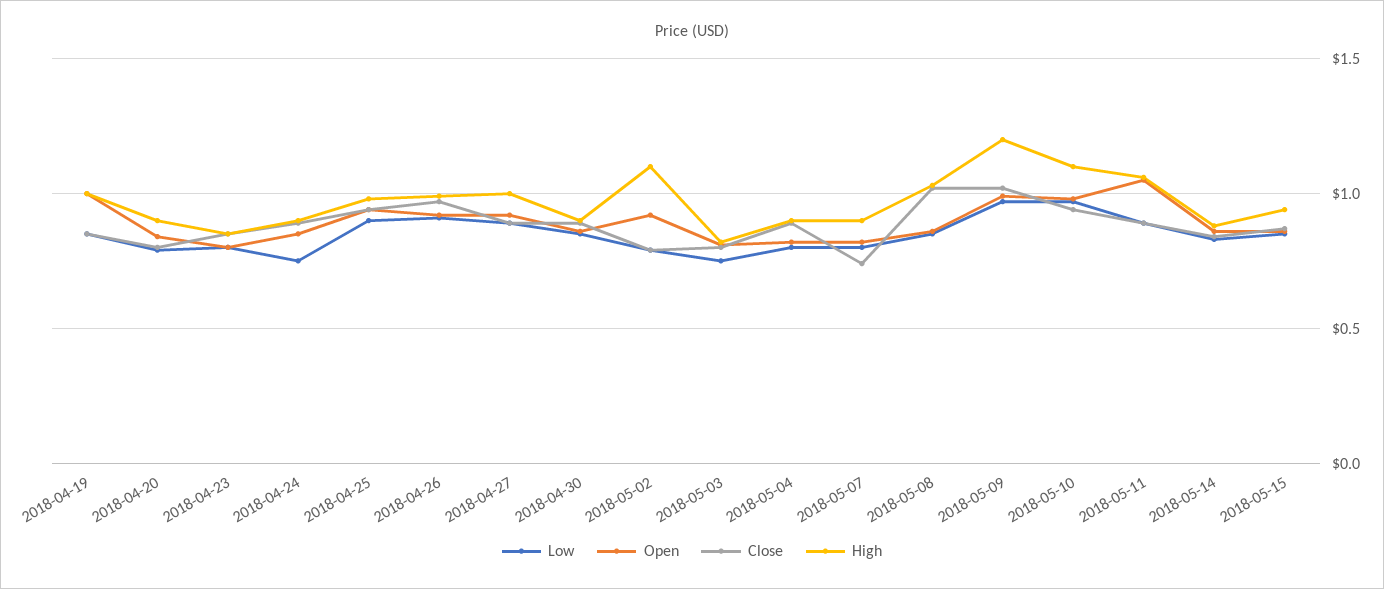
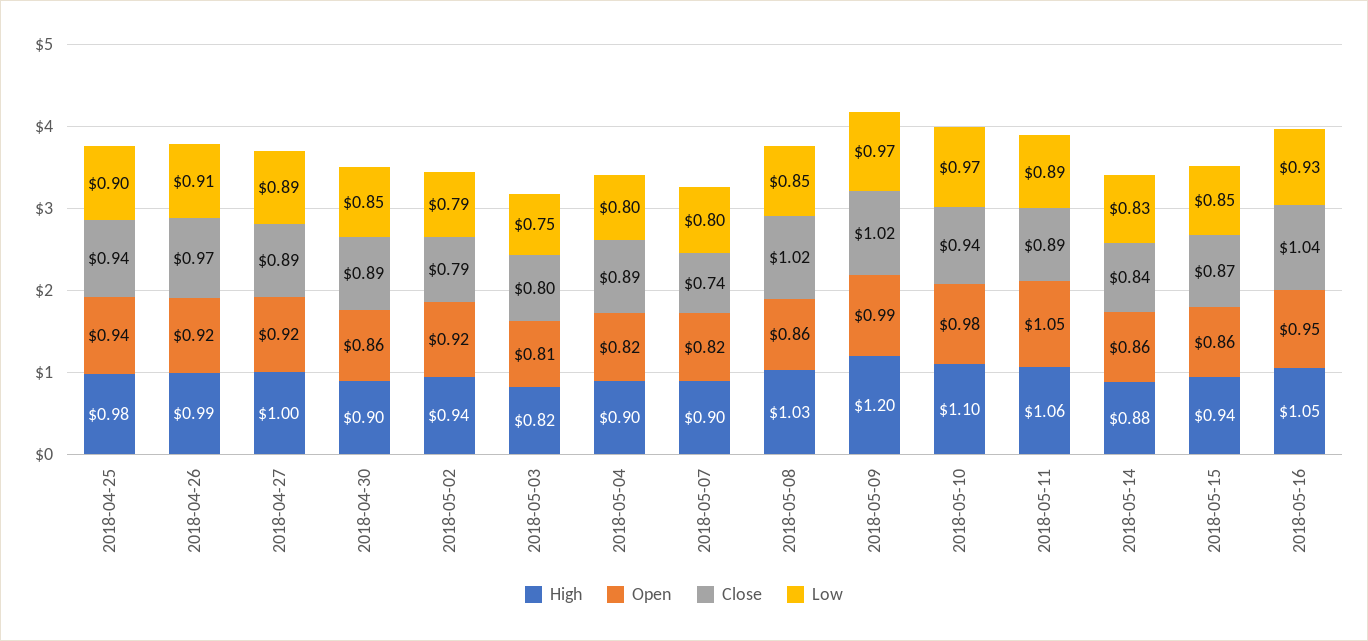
Low, 2018-04-19: 0.85 -> none
Open, 2018-04-19: 1 -> none
Close, 2018-04-19: 0.85 -> none
High, 2018-04-19: 1 -> none
Low, 2018-04-20: 0.8 -> none
Open, 2018-04-20: 0.85 -> none
Close, 2018-04-20: 0.8 -> none
High, 2018-04-20: 0.9 -> none
Low, 2018-04-23: 0.8 -> none
Open, 2018-04-23: 0.8 -> none
Close, 2018-04-23: 0.85 -> none
High, 2018-04-23: 0.85 -> none
Low, 2018-04-24: 0.75 -> none
Open, 2018-04-24: 0.85 -> none
Close, 2018-04-24: 0.9 -> none
High, 2018-04-24: 0.9 -> none
High, 2018-05-02: 1.1 -> 0.94
High, 2018-05-16: none -> 1.05
Open, 2018-05-16: none -> 0.95
Close, 2018-05-16: none -> 1.04
Low, 2018-05-16: none -> 0.93

